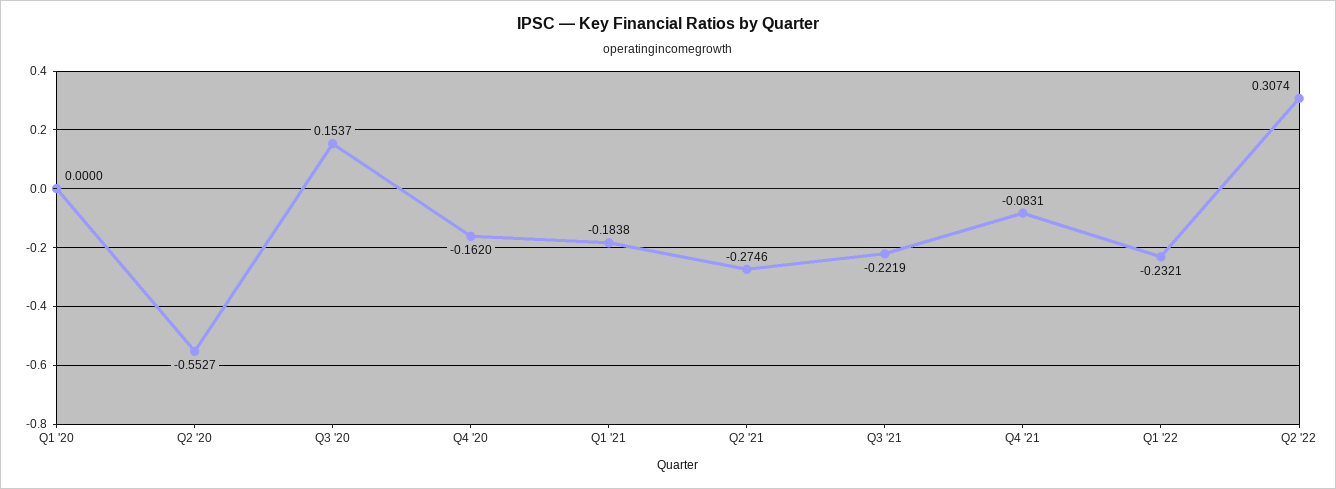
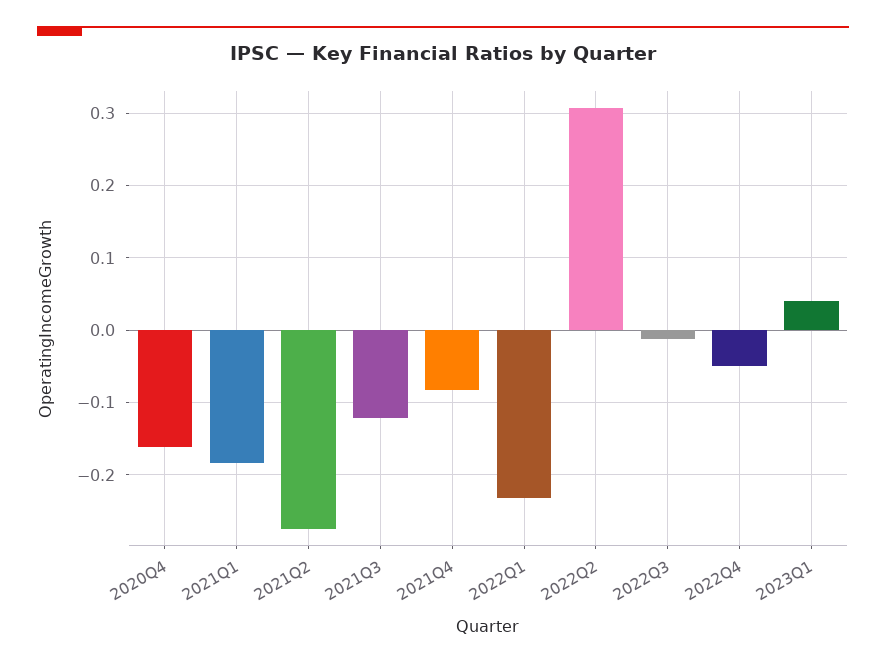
Q1 '20: 0 -> none
Q2 '20: -0.5527 -> none
Q3 '20: 0.1537 -> none
Q3 '21: -0.2219 -> -0.12
2022Q3: none -> -0.01
2022Q4: none -> -0.05
2023Q1: none -> 0.04

